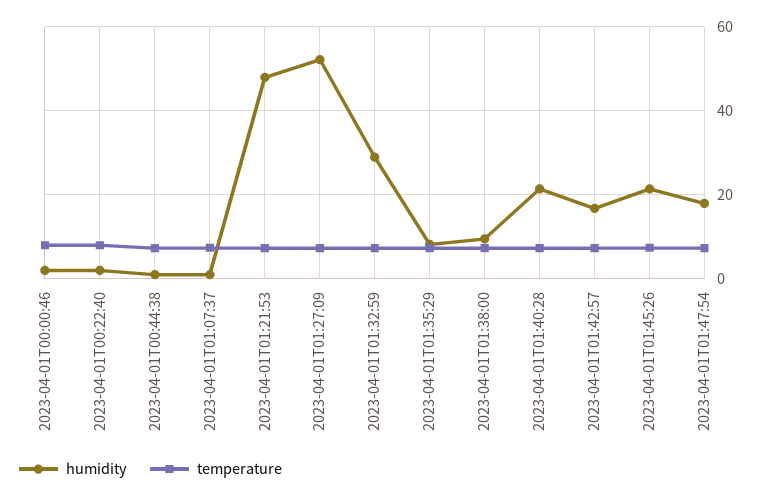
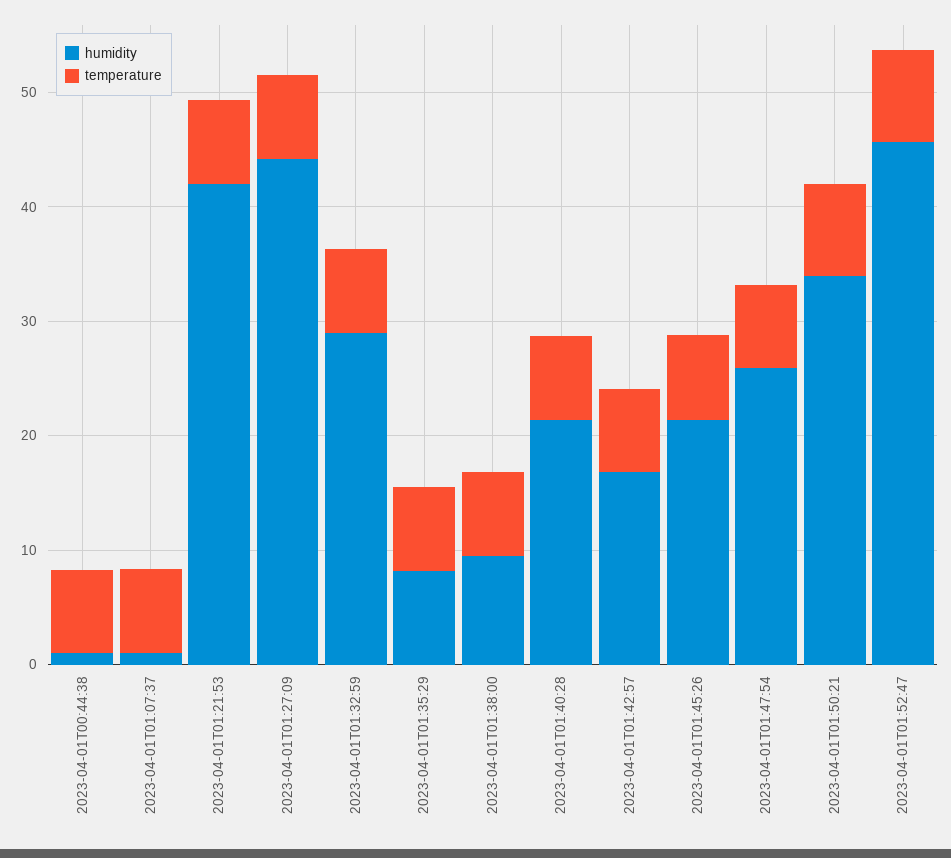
humidity, 2023-04-01T00:00:46: 2 -> none
temperature, 2023-04-01T00:00:46: 8 -> none
humidity, 2023-04-01T00:22:40: 2 -> none
temperature, 2023-04-01T00:22:40: 8 -> none
humidity, 2023-04-01T01:21:53: 48 -> 42
humidity, 2023-04-01T01:27:09: 52 -> 44
humidity, 2023-04-01T01:47:54: 18 -> 26
humidity, 2023-04-01T01:50:21: none -> 34
temperature, 2023-04-01T01:50:21: none -> 8
humidity, 2023-04-01T01:52:47: none -> 46
temperature, 2023-04-01T01:52:47: none -> 8

